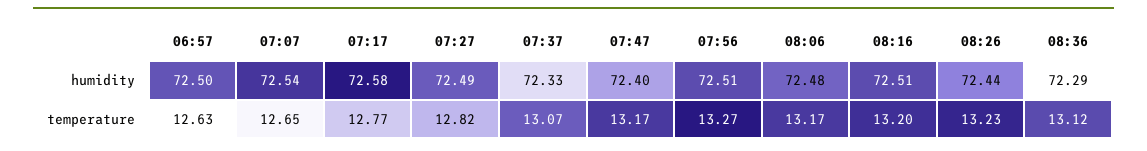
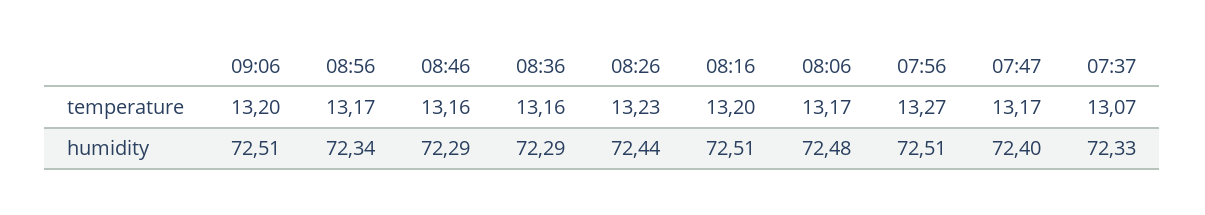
06:57, humidity: 72.5 -> none
07:07, humidity: 72.54 -> none
07:17, humidity: 72.58 -> none
07:27, humidity: 72.49 -> none
06:57, temperature: 12.63 -> none
07:07, temperature: 12.65 -> none
07:17, temperature: 12.77 -> none
07:27, temperature: 12.82 -> none
08:36, temperature: 13.12 -> 13.16
09:06, temperature: none -> 13.2
08:56, temperature: none -> 13.17
08:46, temperature: none -> 13.16
09:06, humidity: none -> 72.51
08:56, humidity: none -> 72.34
08:46, humidity: none -> 72.29

